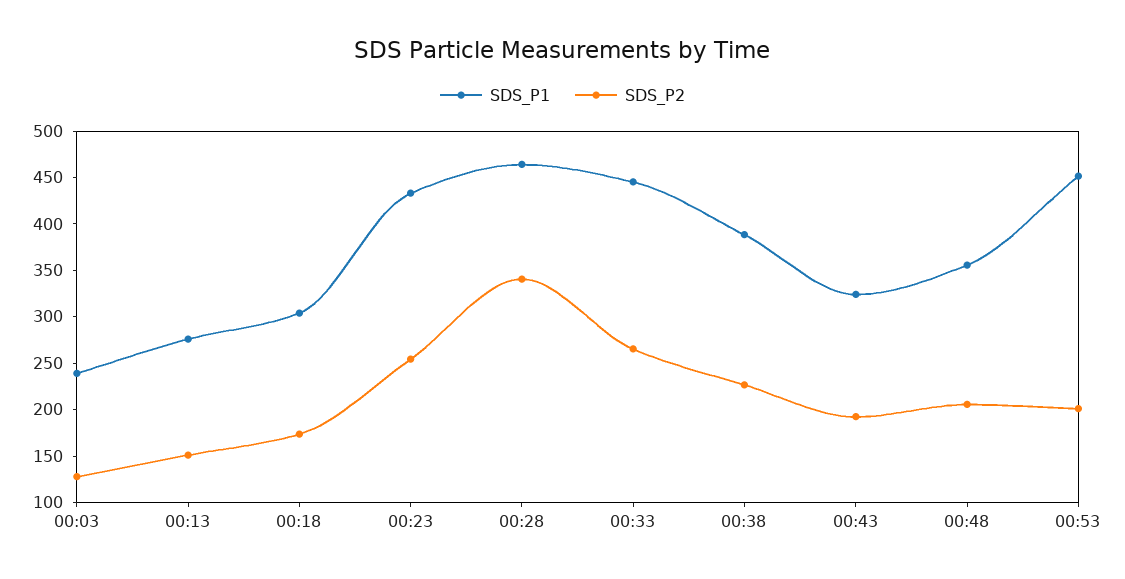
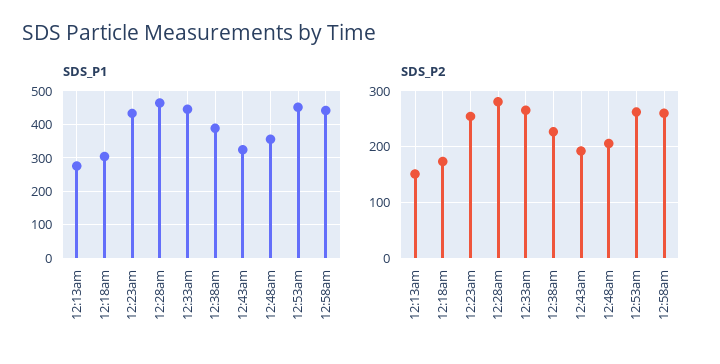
SDS_P1, 00:03: 240 -> none
SDS_P2, 00:03: 130 -> none
SDS_P2, 00:28: 340 -> 280
SDS_P2, 00:53: 200 -> 260
SDS_P1, 12:58am: none -> 440
SDS_P2, 12:58am: none -> 260

